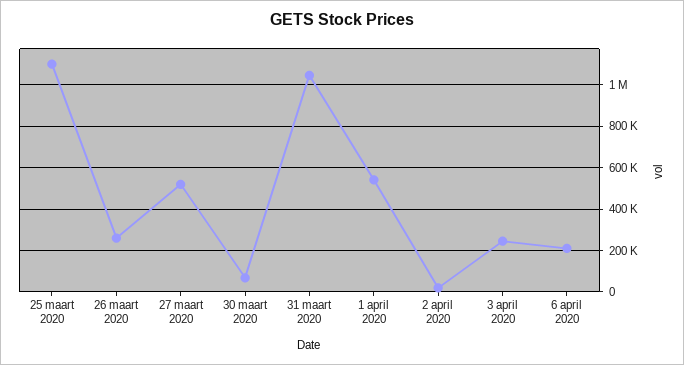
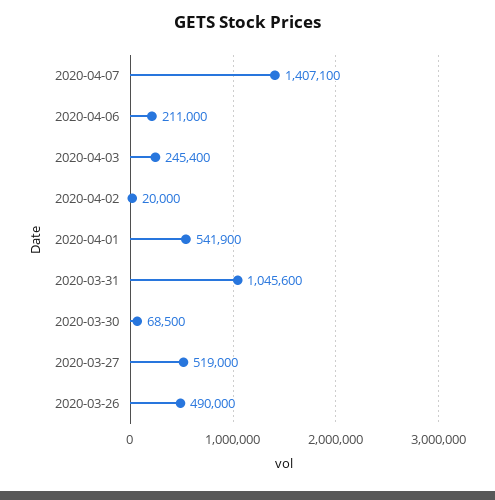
25 maart 2020: 1100000 -> none
26 maart 2020: 250000 -> 490000
2020-04-07: none -> 1407100

